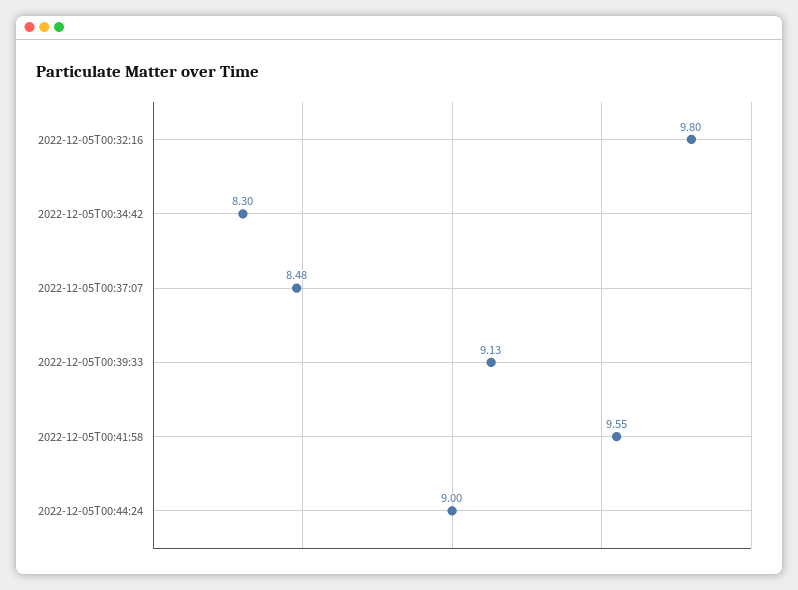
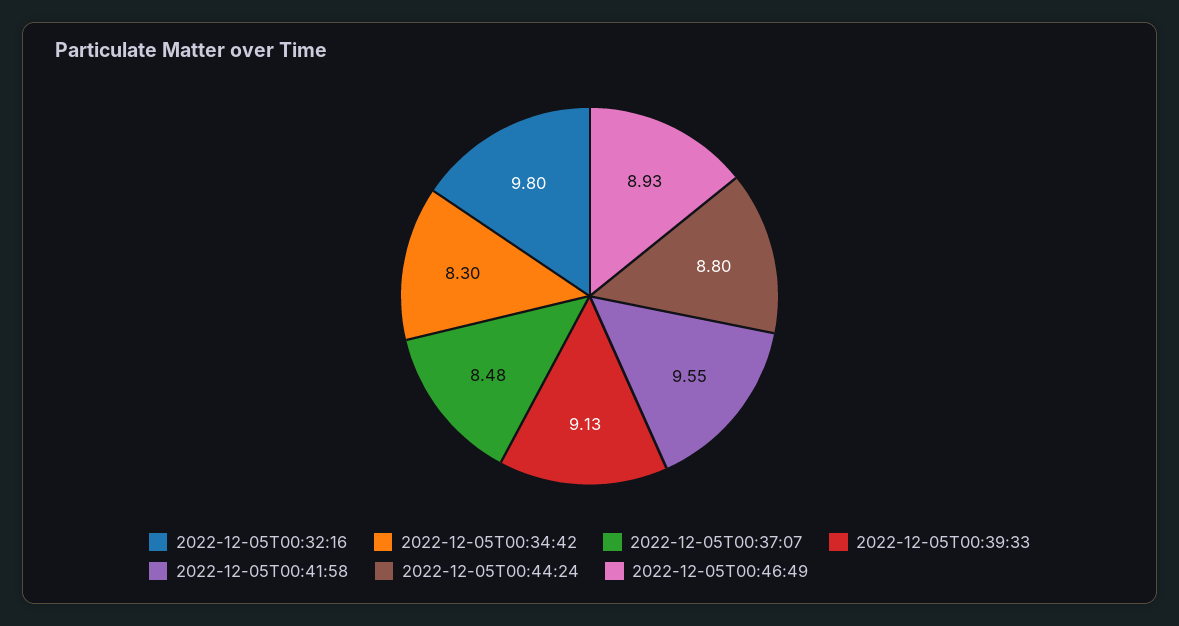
2022-12-05T00:44:24: 9 -> 8.8
2022-12-05T00:46:49: none -> 8.93

